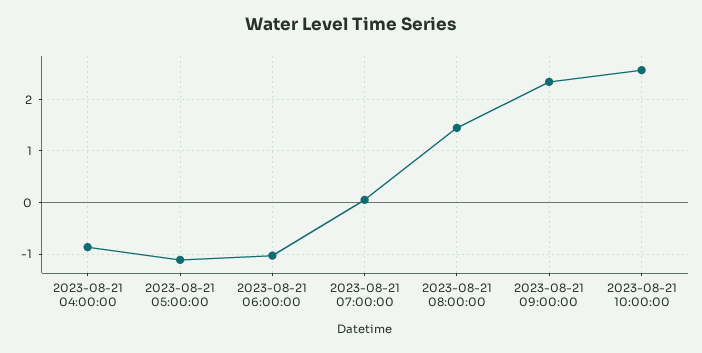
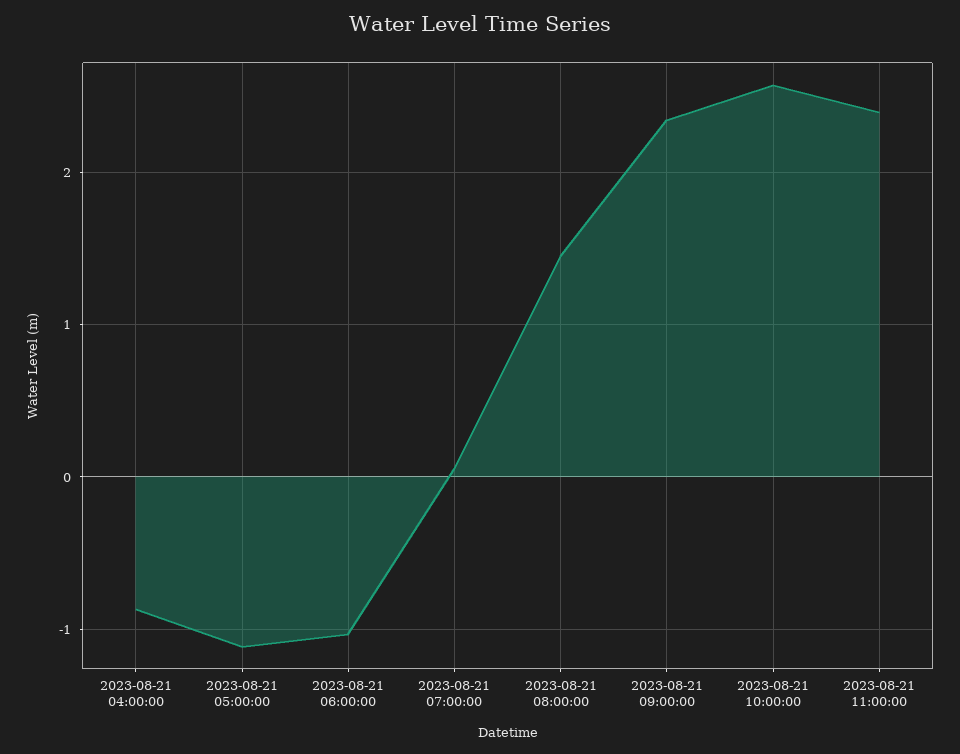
2023-08-21 11:00:00: none -> 2.4

